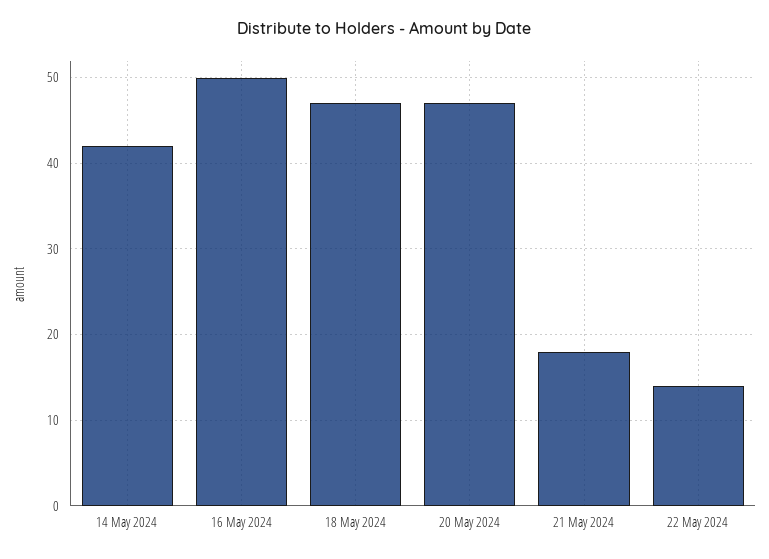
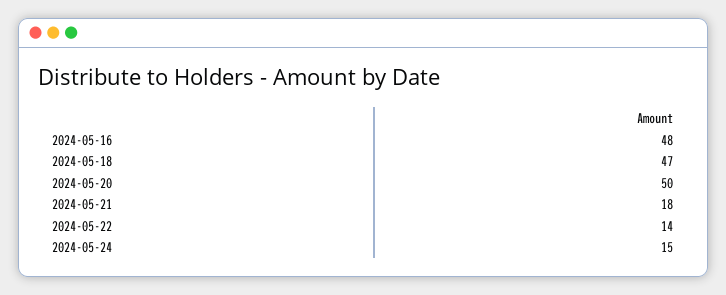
14 May 2024: 42 -> none
16 May 2024: 50 -> 48
20 May 2024: 47 -> 50
2024-05-24: none -> 15

